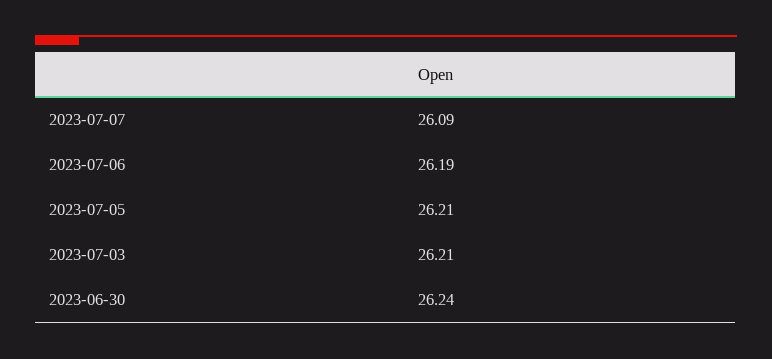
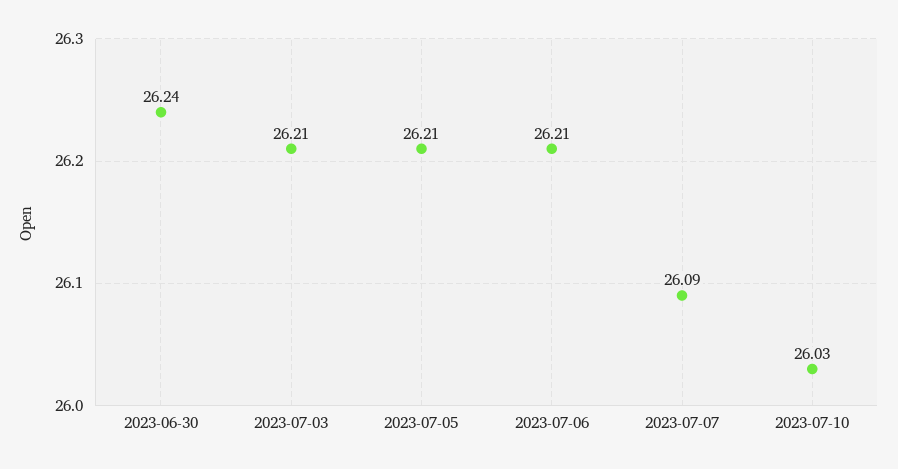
2023-07-06: 26.19 -> 26.21
2023-07-10: none -> 26.03

